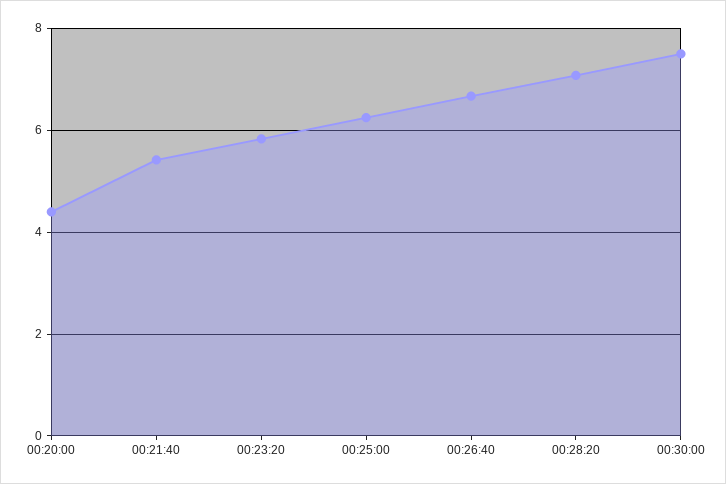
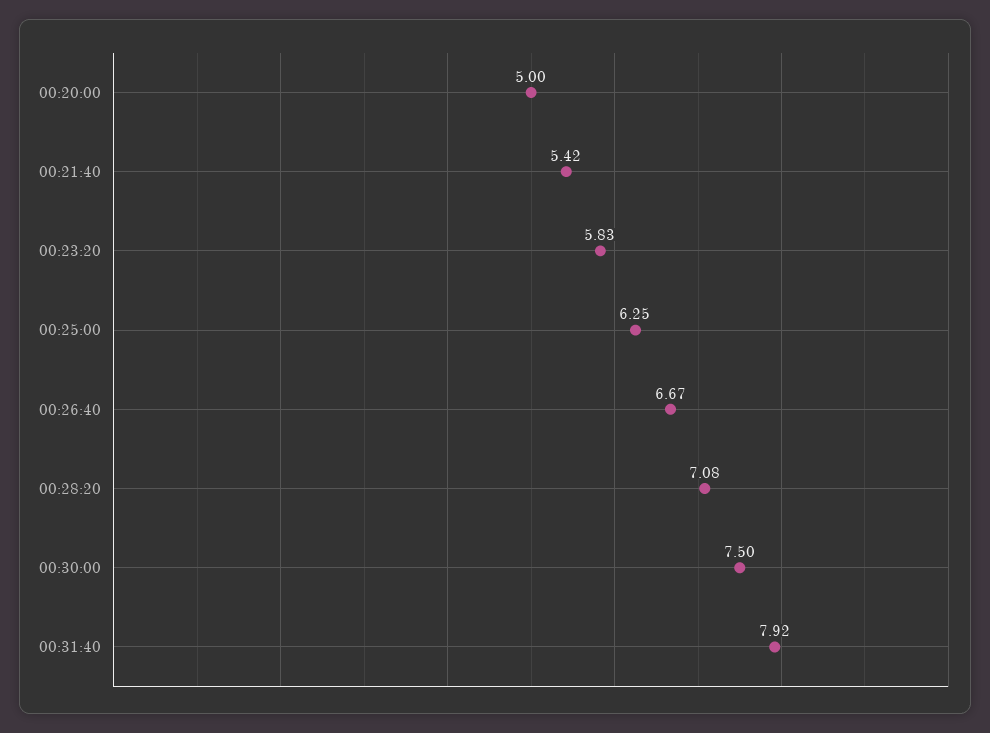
00:20:00: 4.4 -> 5
00:31:40: none -> 7.92

